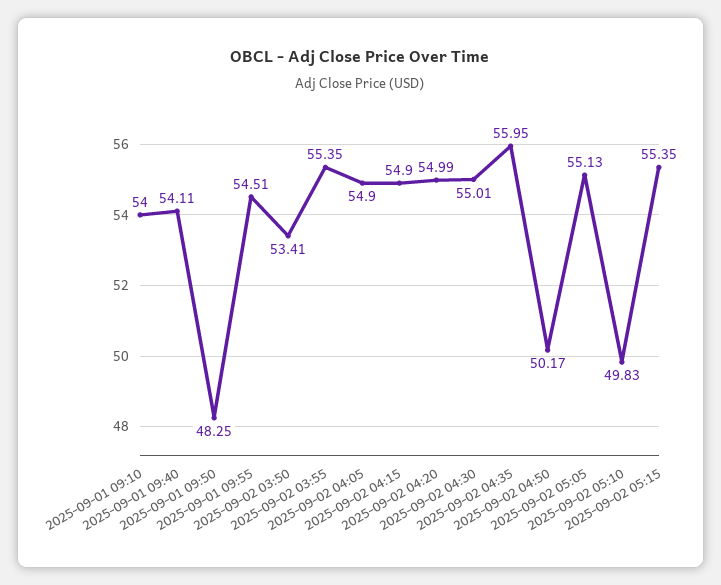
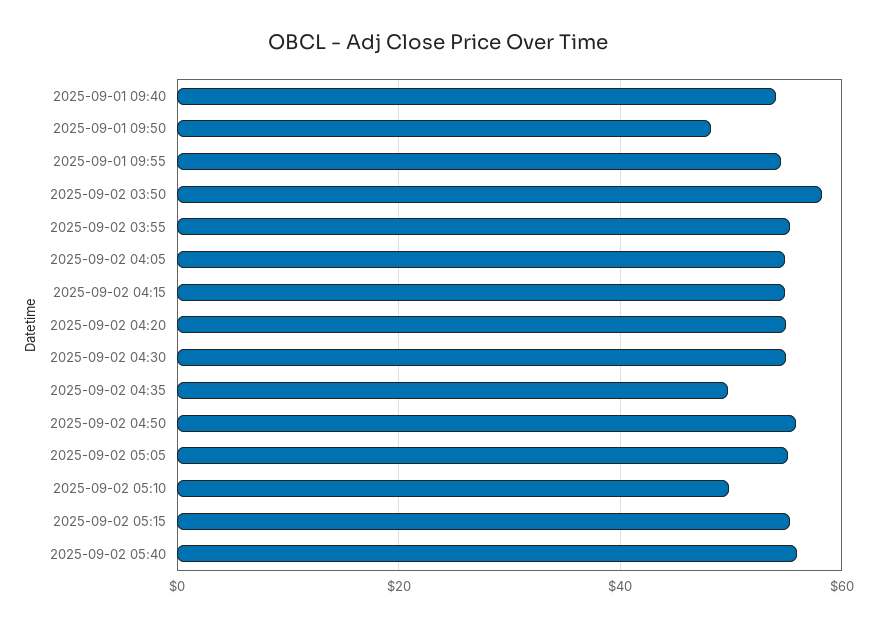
2025-09-01 09:10: 54 -> none
2025-09-02 03:50: 53.41 -> 58
2025-09-02 04:35: 55.95 -> 50
2025-09-02 04:50: 50.17 -> 56
2025-09-02 05:40: none -> 56

